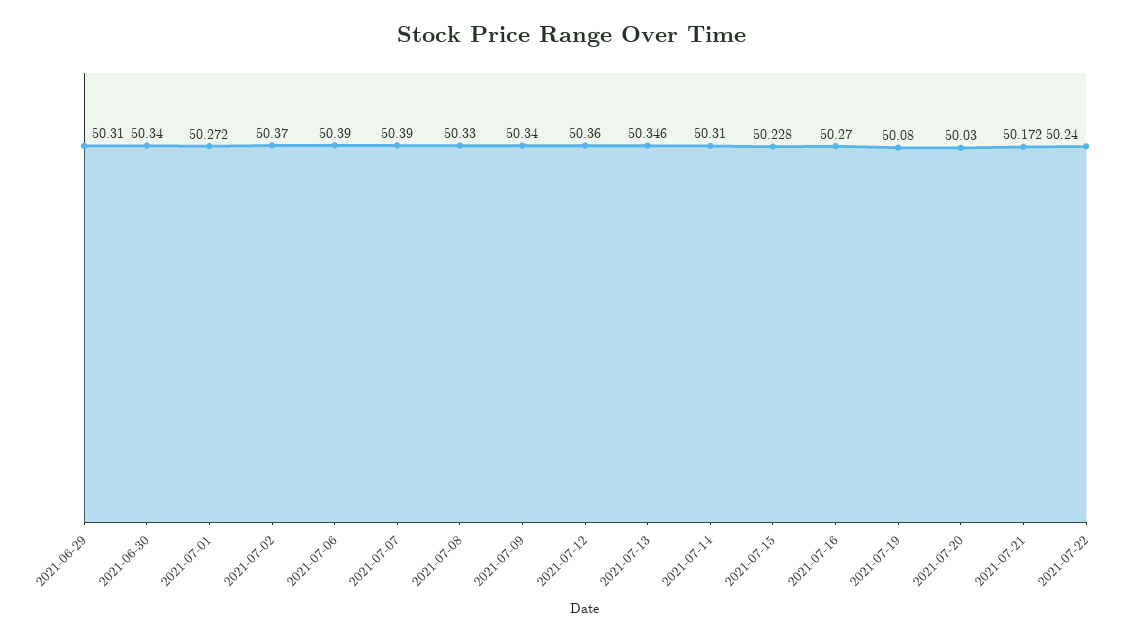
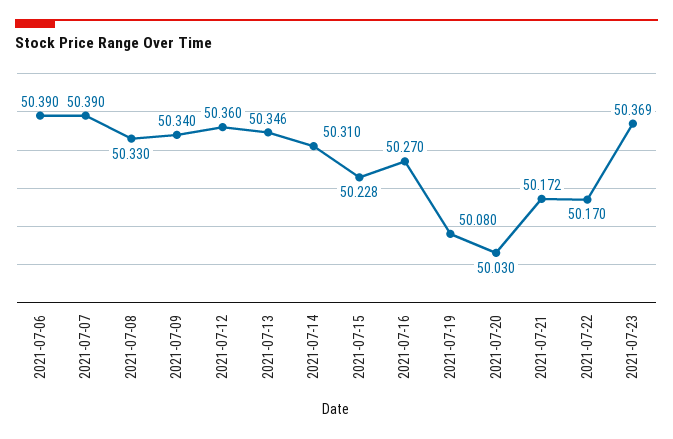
2021-06-29: 50.31 -> none
2021-06-30: 50.34 -> none
2021-07-01: 50.272 -> none
2021-07-02: 50.37 -> none
2021-07-22: 50.24 -> 50.17
2021-07-23: none -> 50.369

